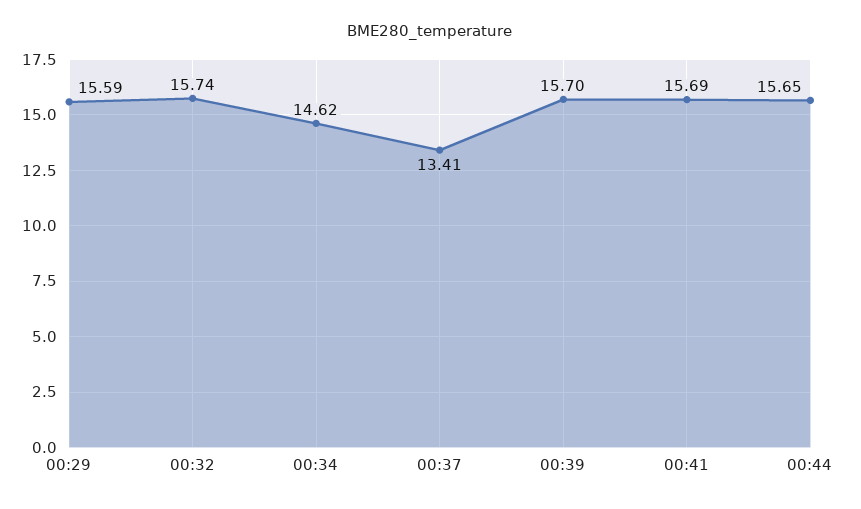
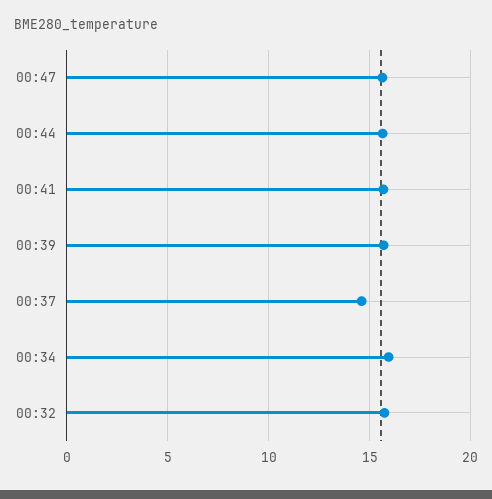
00:29: 15.59 -> none
00:34: 14.62 -> 16
00:37: 13.41 -> 14.5
00:47: none -> 15.5

